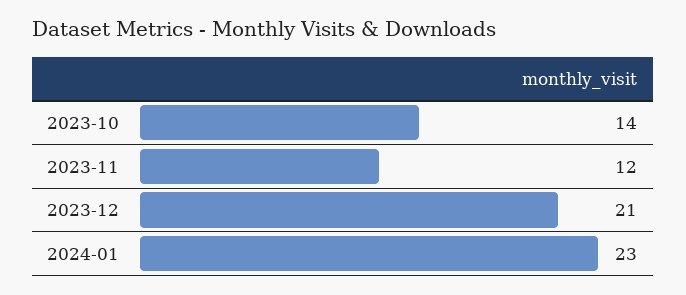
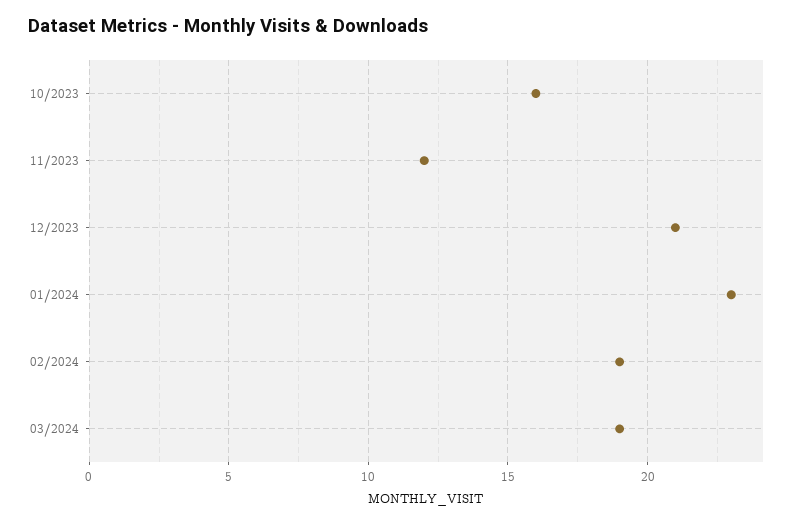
2023-10: 14 -> 16
02/2024: none -> 19
03/2024: none -> 19

